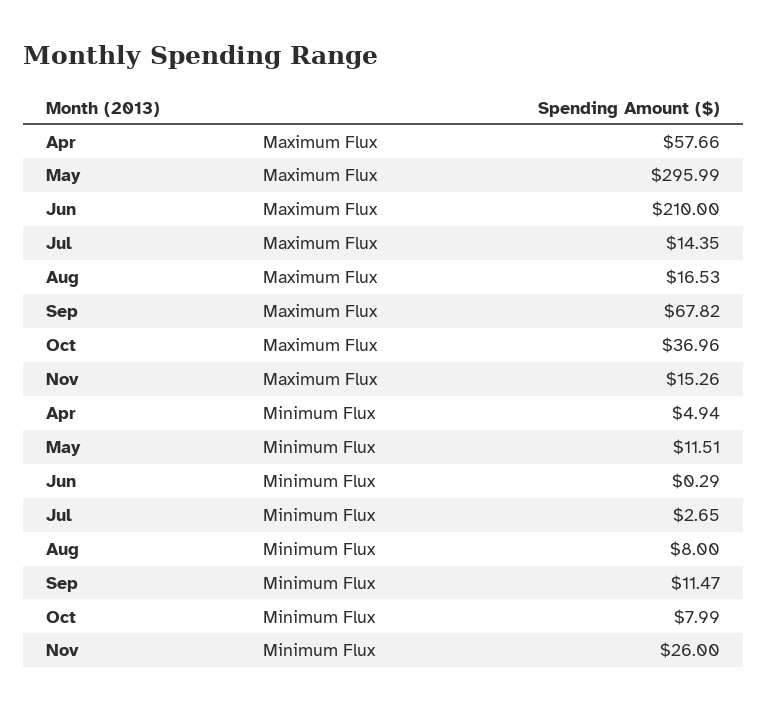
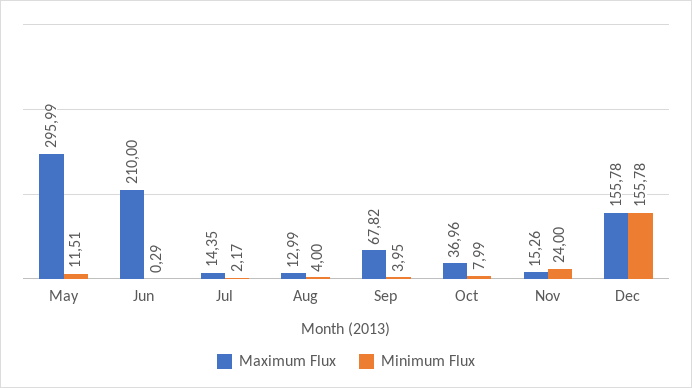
Maximum Flux, Apr: 57.66 -> none
Maximum Flux, Aug: 16.53 -> 12.99
Minimum Flux, Apr: 4.94 -> none
Minimum Flux, Jul: 2.65 -> 2.17
Minimum Flux, Aug: 8 -> 4
Minimum Flux, Sep: 11.47 -> 3.95
Minimum Flux, Nov: 26 -> 24
Maximum Flux, Dec: none -> 155.78
Minimum Flux, Dec: none -> 155.78

